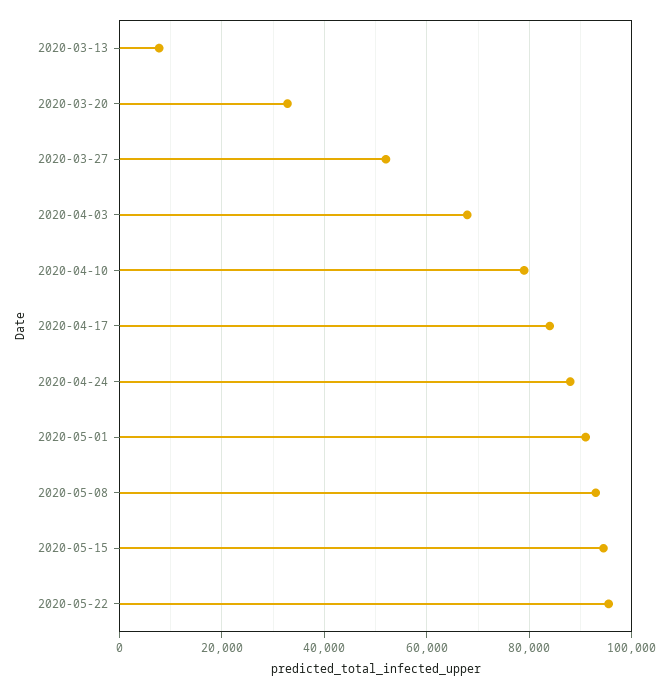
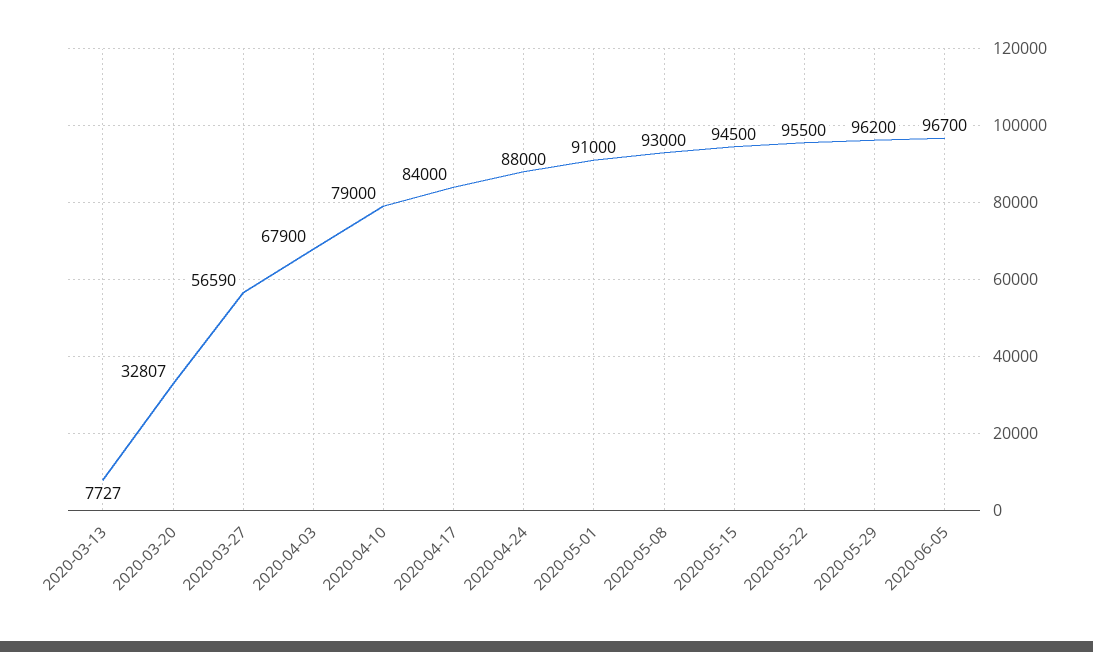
2020-03-27: 52000 -> 56590
2020-05-29: none -> 96200
2020-06-05: none -> 96700

